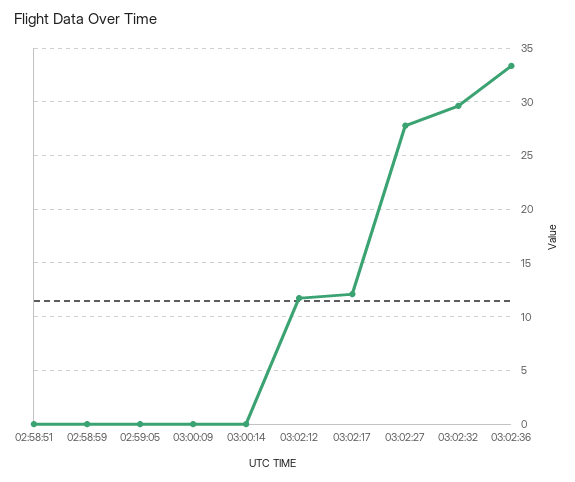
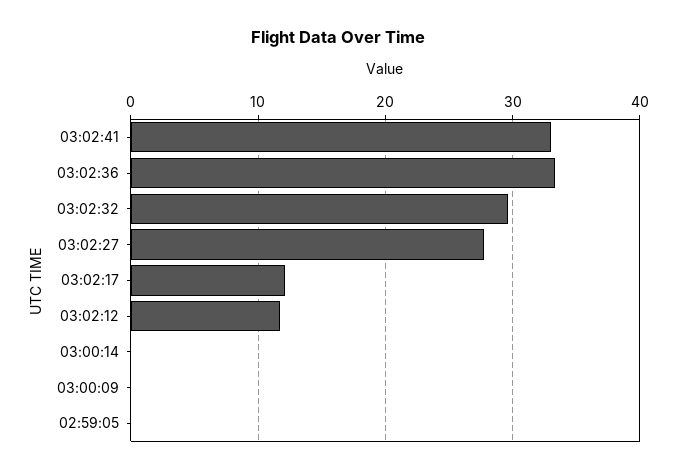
02:58:51: 0 -> none
02:58:59: 0 -> none
03:02:41: none -> 33

